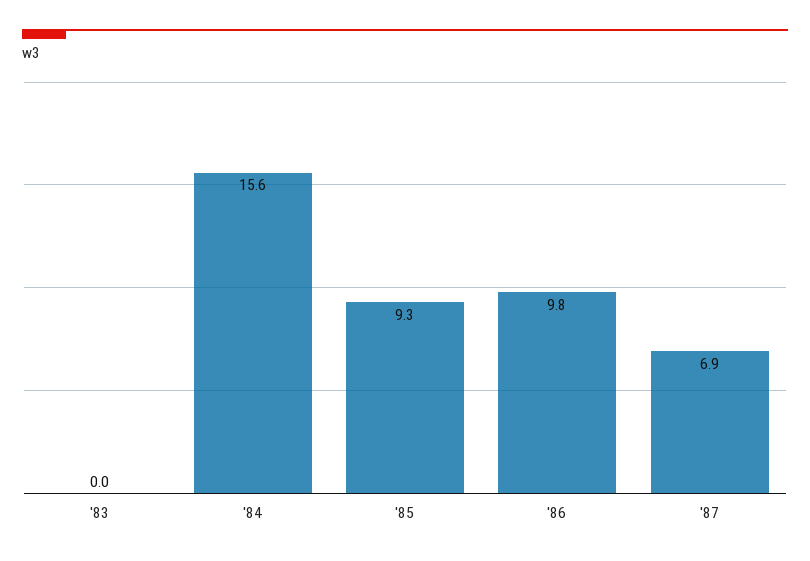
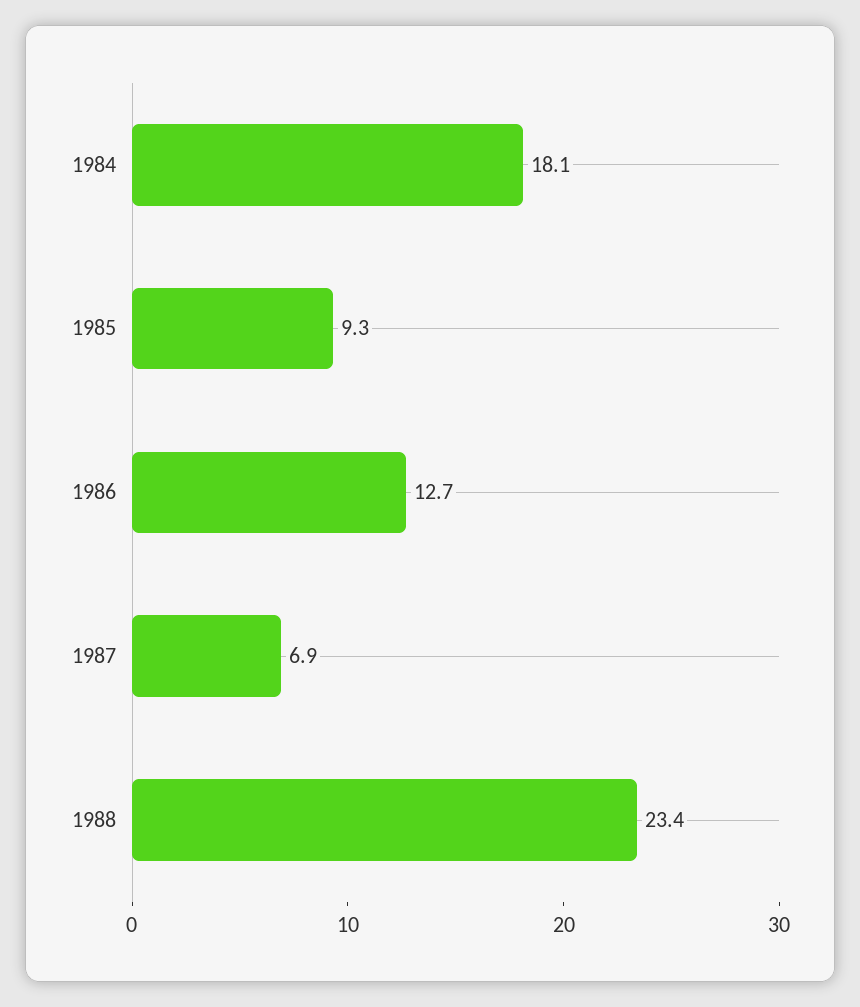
'83: 0 -> none
'84: 15.6 -> 18.1
'86: 9.8 -> 12.7
1988: none -> 23.4

